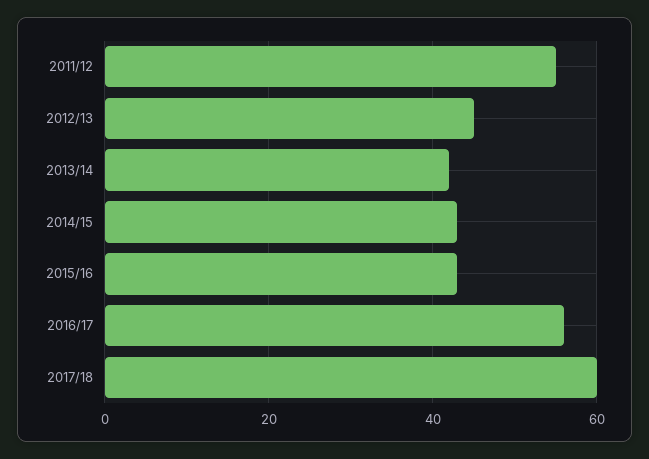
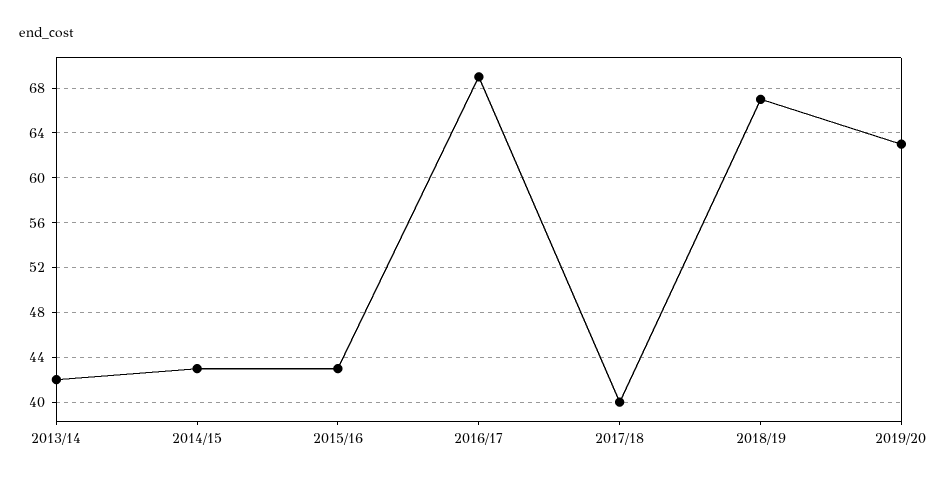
2011/12: 55 -> none
2012/13: 45 -> none
2016/17: 55 -> 69
2017/18: 60 -> 40
2018/19: none -> 67
2019/20: none -> 63

